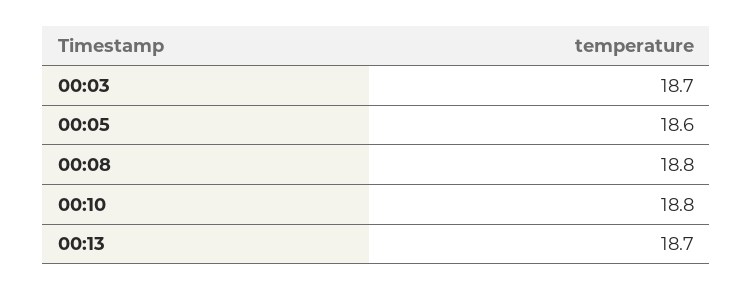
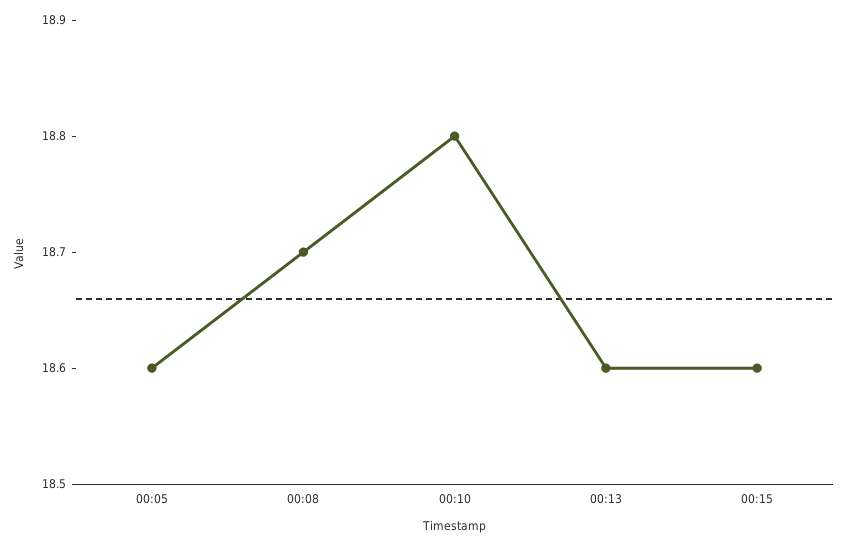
00:03: 18.7 -> none
00:08: 18.8 -> 18.7
00:13: 18.7 -> 18.6
00:15: none -> 18.6

